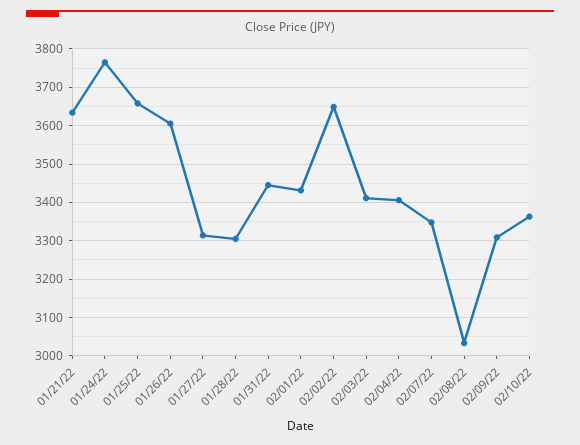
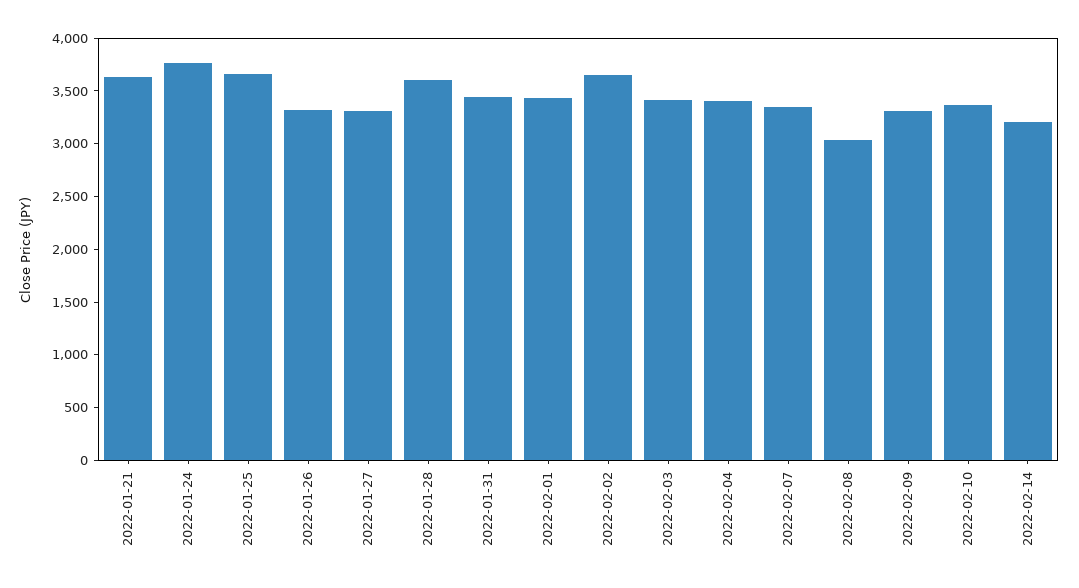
01/26/22: 3600 -> 3300
01/28/22: 3300 -> 3600
2022-02-14: none -> 3200

